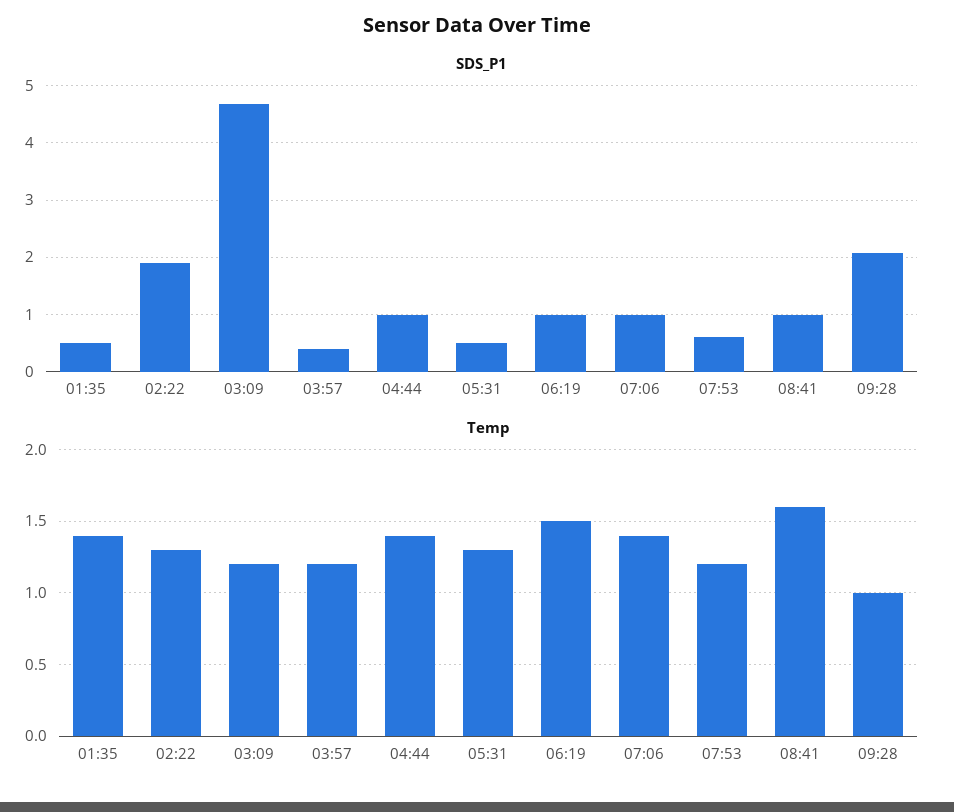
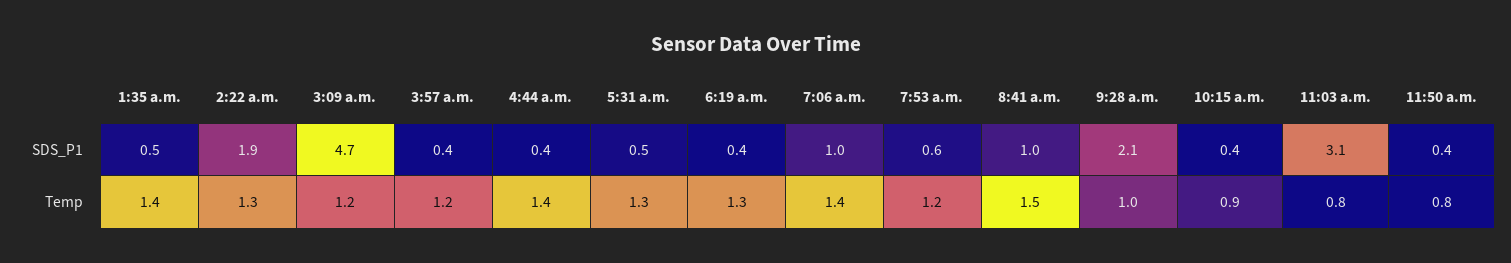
SDS_P1, 04:44: 1 -> 0.4
SDS_P1, 06:19: 1 -> 0.4
Temp, 06:19: 1.5 -> 1.3
Temp, 08:41: 1.6 -> 1.5
SDS_P1, 10:15 a.m.: none -> 0.4
SDS_P1, 11:03 a.m.: none -> 3.1
SDS_P1, 11:50 a.m.: none -> 0.4
Temp, 10:15 a.m.: none -> 0.9
Temp, 11:03 a.m.: none -> 0.8
Temp, 11:50 a.m.: none -> 0.8

